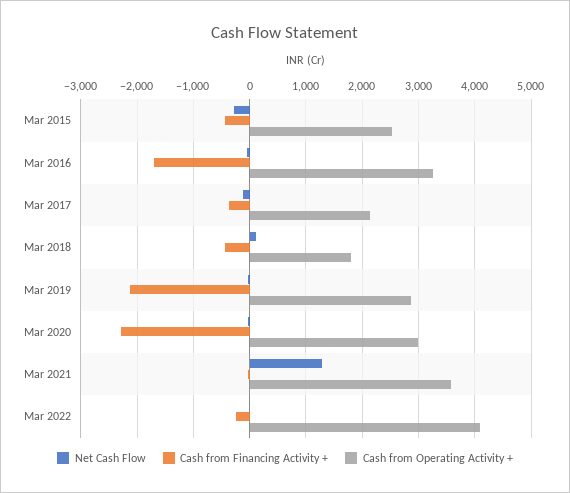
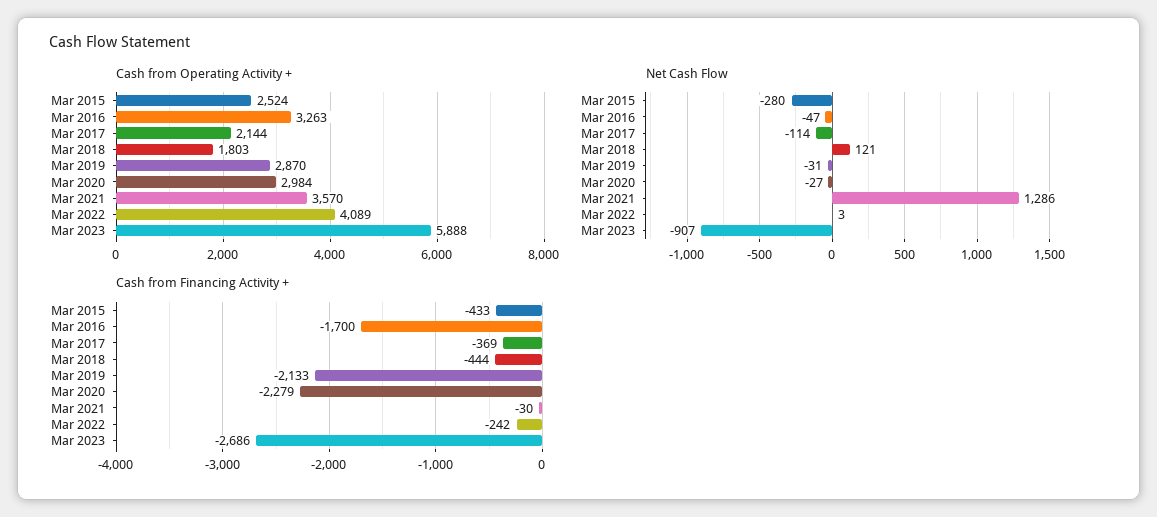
Cash from Operating Activity +, Mar 2023: none -> 5888
Net Cash Flow, Mar 2023: none -> -907
Cash from Financing Activity +, Mar 2023: none -> -2686

